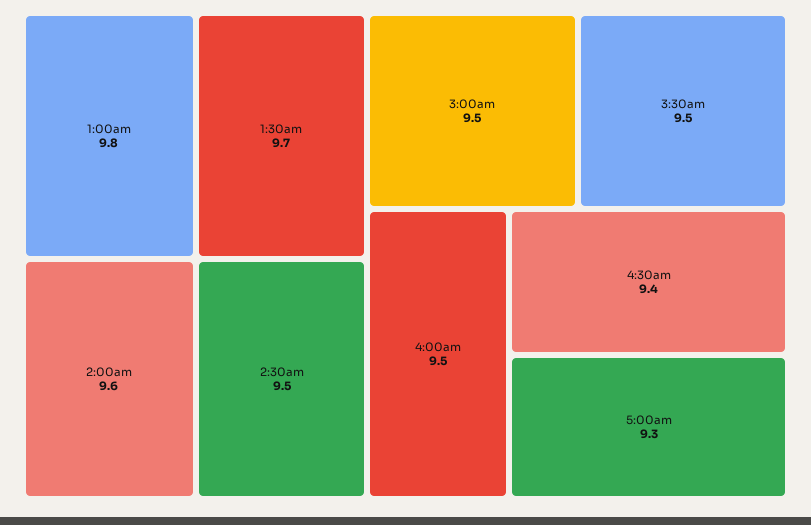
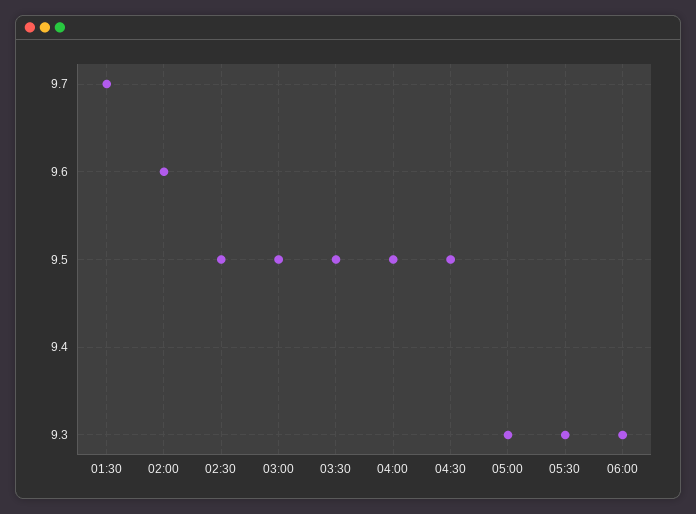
1:00am: 9.8 -> none
4:30am: 9.4 -> 9.5
05:30: none -> 9.3
06:00: none -> 9.3

